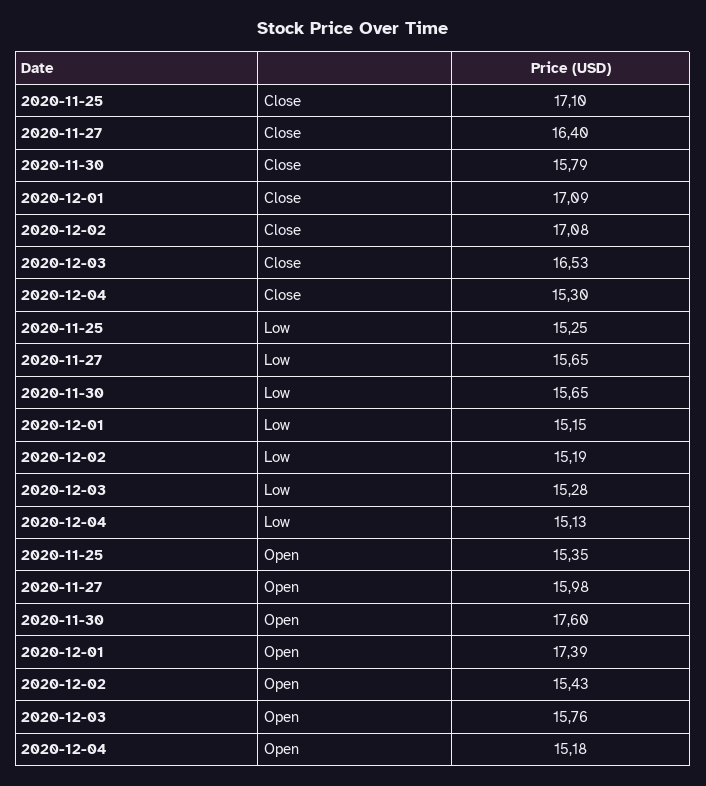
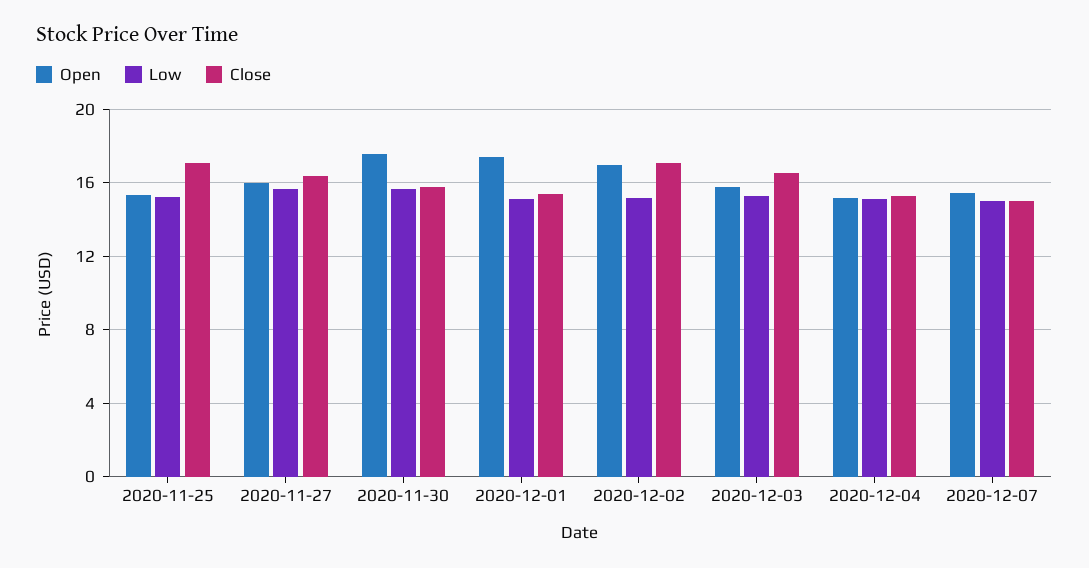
Close, 2020-12-01: 17.09 -> 15.5
Open, 2020-12-02: 15.43 -> 17
Open, 2020-12-07: none -> 15.5
Low, 2020-12-07: none -> 15
Close, 2020-12-07: none -> 15

